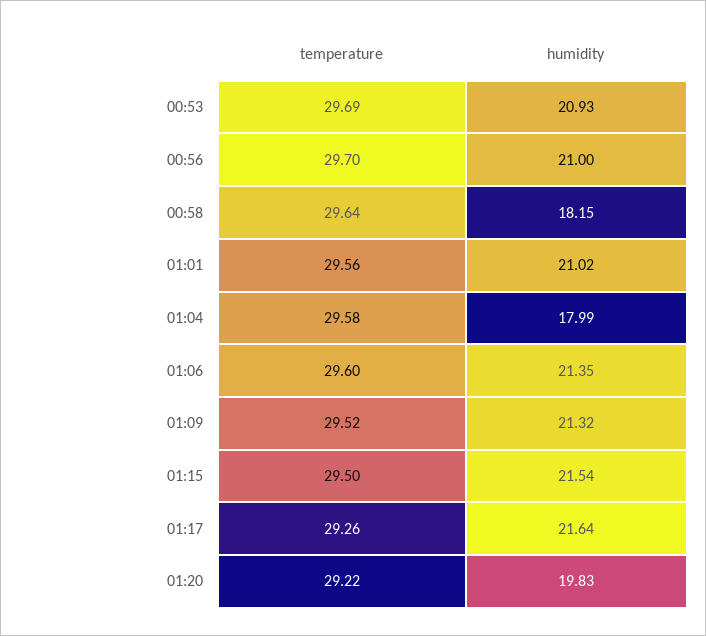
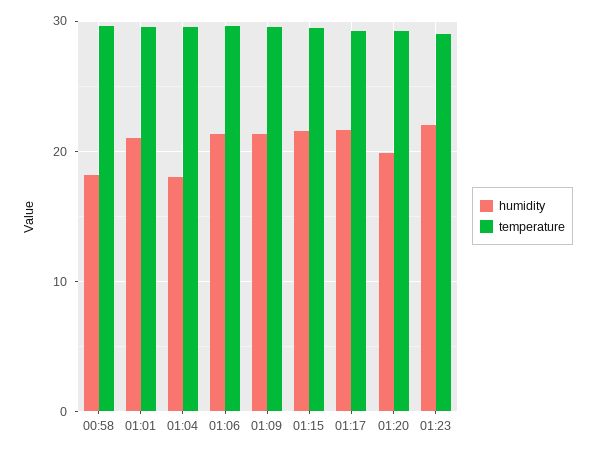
temperature, 00:53: 29.69 -> none
humidity, 00:53: 20.93 -> none
temperature, 00:56: 29.7 -> none
humidity, 00:56: 21 -> none
humidity, 01:23: none -> 22
temperature, 01:23: none -> 29

